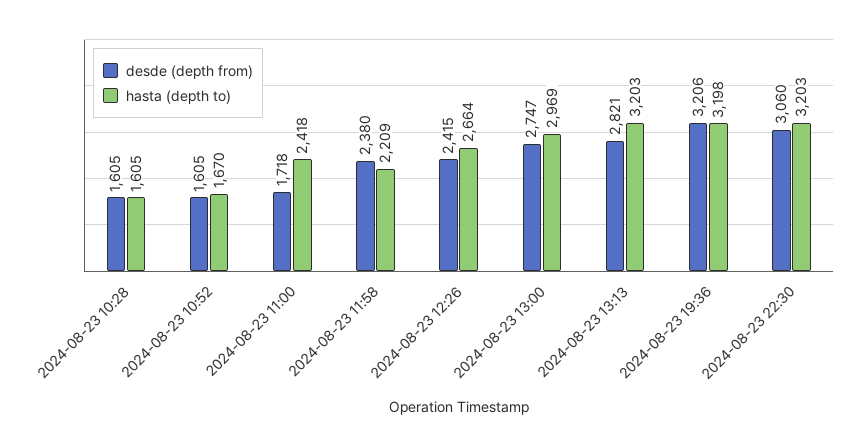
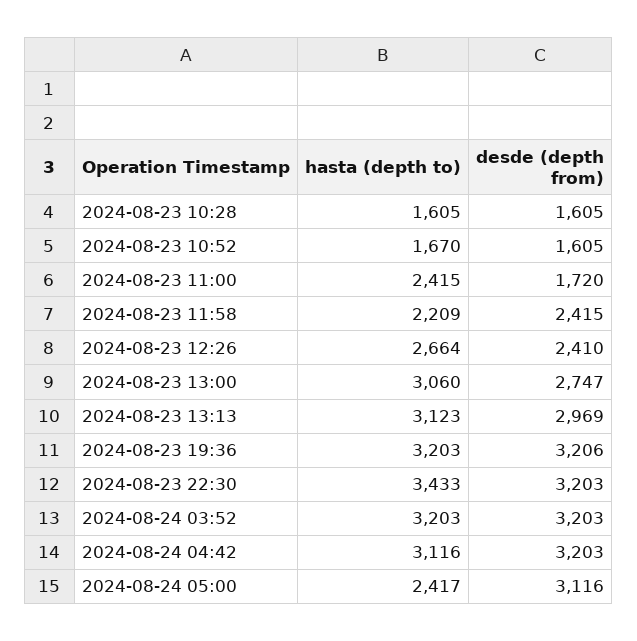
desde (depth from), 2024-08-23 11:00: 1718 -> 1720
hasta (depth to), 2024-08-23 11:00: 2418 -> 2415
desde (depth from), 2024-08-23 11:58: 2380 -> 2415
desde (depth from), 2024-08-23 12:26: 2415 -> 2410
hasta (depth to), 2024-08-23 13:00: 2969 -> 3060
desde (depth from), 2024-08-23 13:13: 2821 -> 2969
hasta (depth to), 2024-08-23 13:13: 3203 -> 3123
hasta (depth to), 2024-08-23 19:36: 3198 -> 3203
desde (depth from), 2024-08-23 22:30: 3060 -> 3203
hasta (depth to), 2024-08-23 22:30: 3203 -> 3433
hasta (depth to), 2024-08-24 03:52: none -> 3203
desde (depth from), 2024-08-24 03:52: none -> 3203
hasta (depth to), 2024-08-24 04:42: none -> 3116
desde (depth from), 2024-08-24 04:42: none -> 3203
hasta (depth to), 2024-08-24 05:00: none -> 2417
desde (depth from), 2024-08-24 05:00: none -> 3116

